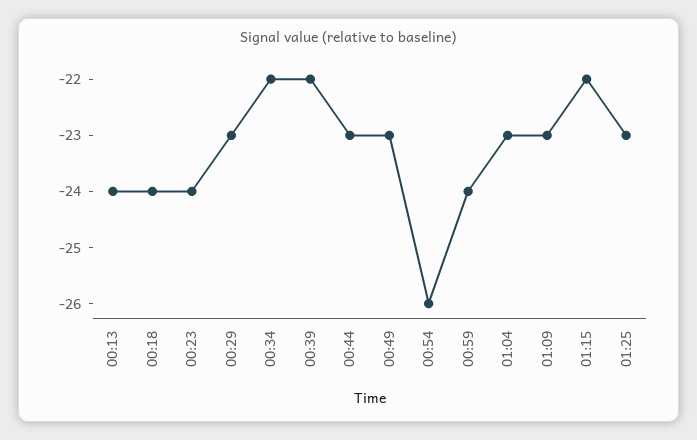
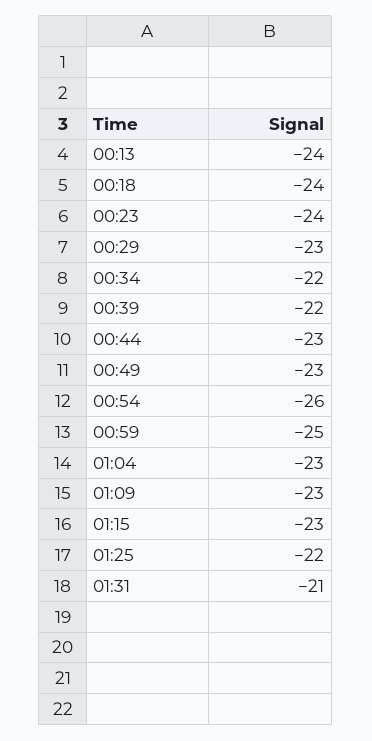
00:59: -24 -> -25
01:15: -22 -> -23
01:25: -23 -> -22
01:31: none -> -21

